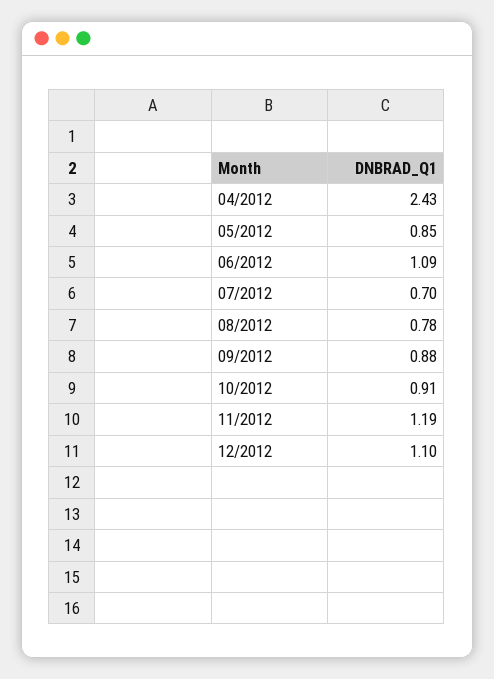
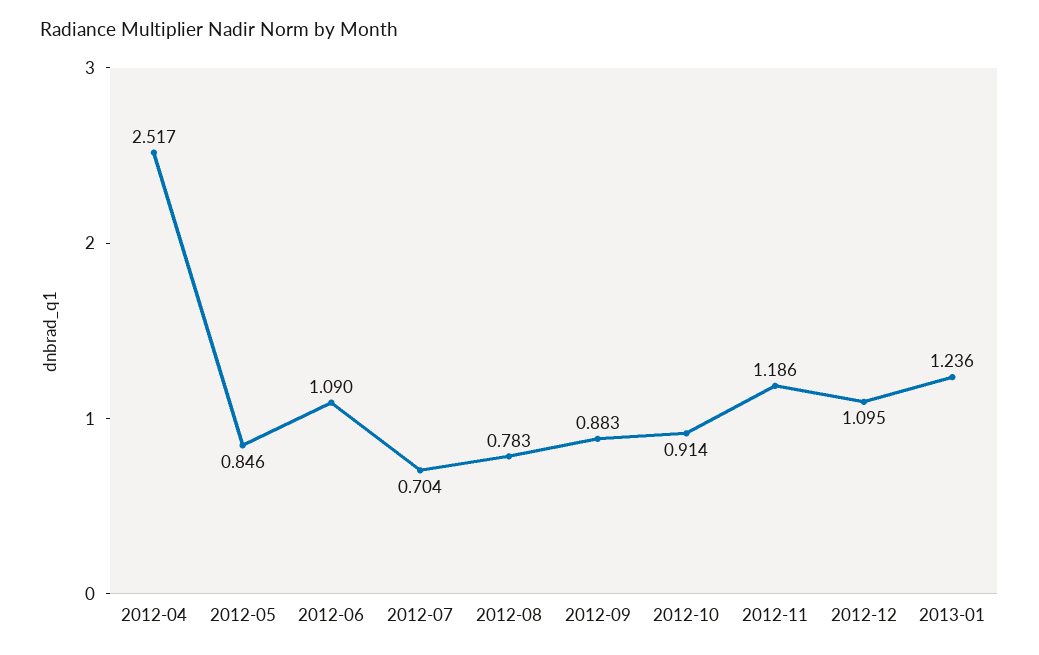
04/2012: 2.43 -> 2.517
2013-01: none -> 1.236

